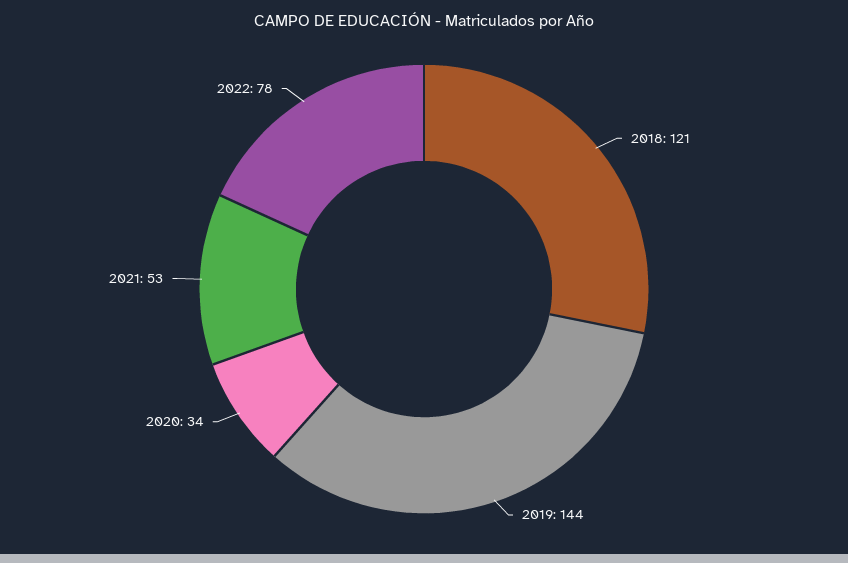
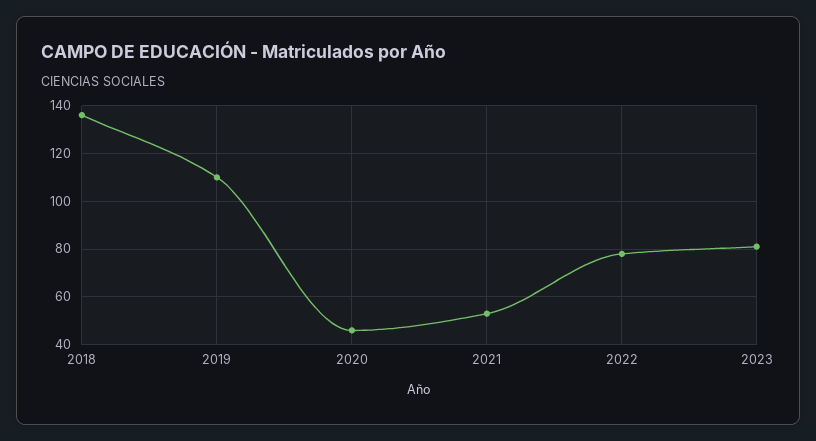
2018: 121 -> 135
2019: 144 -> 110
2020: 34 -> 45
2023: none -> 80

